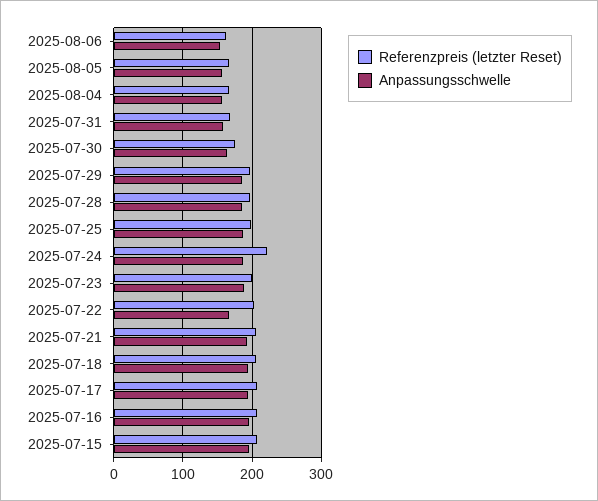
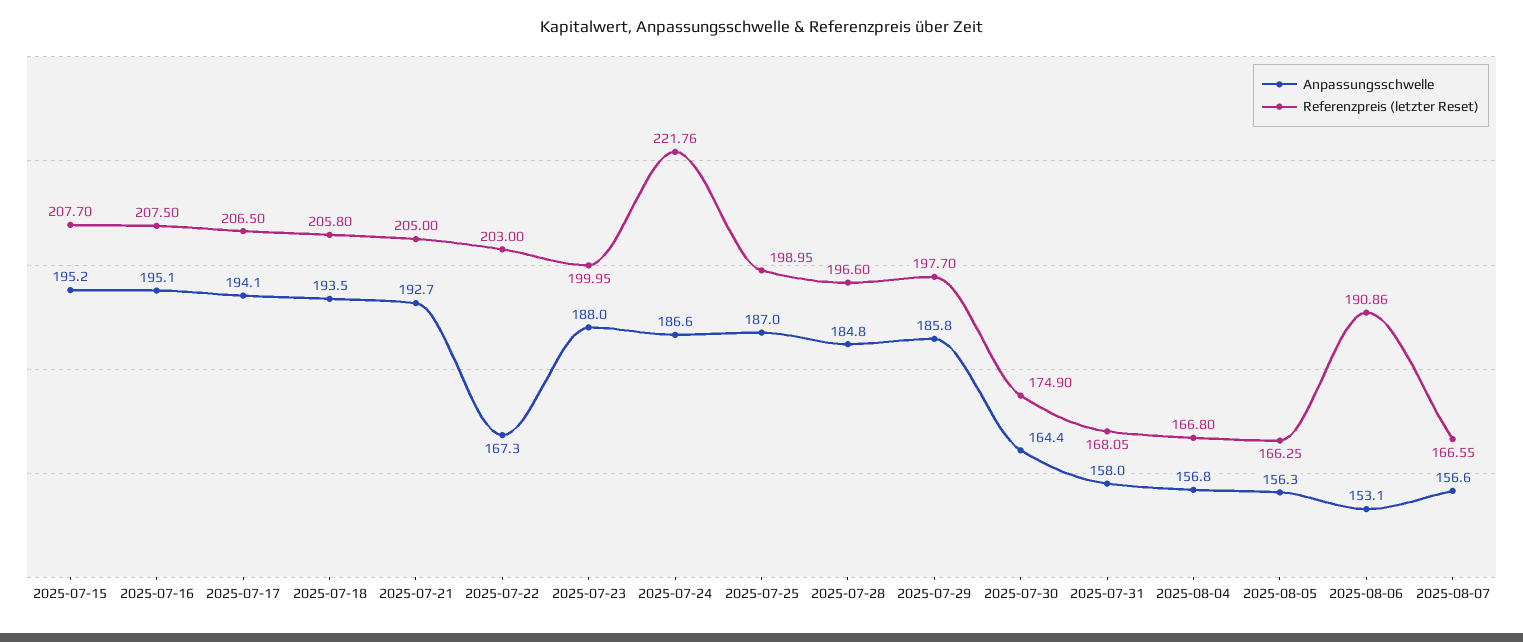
Referenzpreis (letzter Reset), 2025-08-06: 160 -> 190.86
Anpassungsschwelle, 2025-08-07: none -> 156.6
Referenzpreis (letzter Reset), 2025-08-07: none -> 166.55

